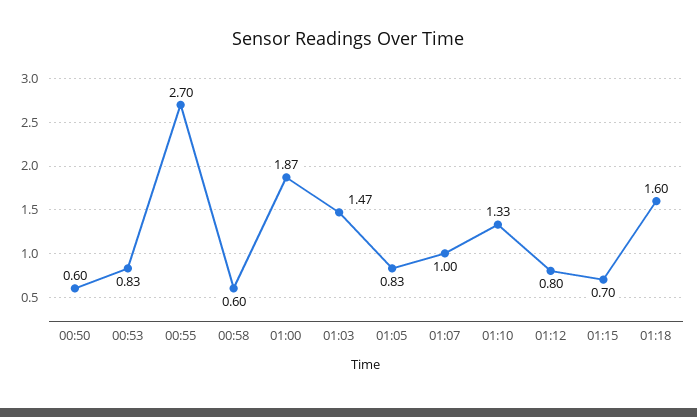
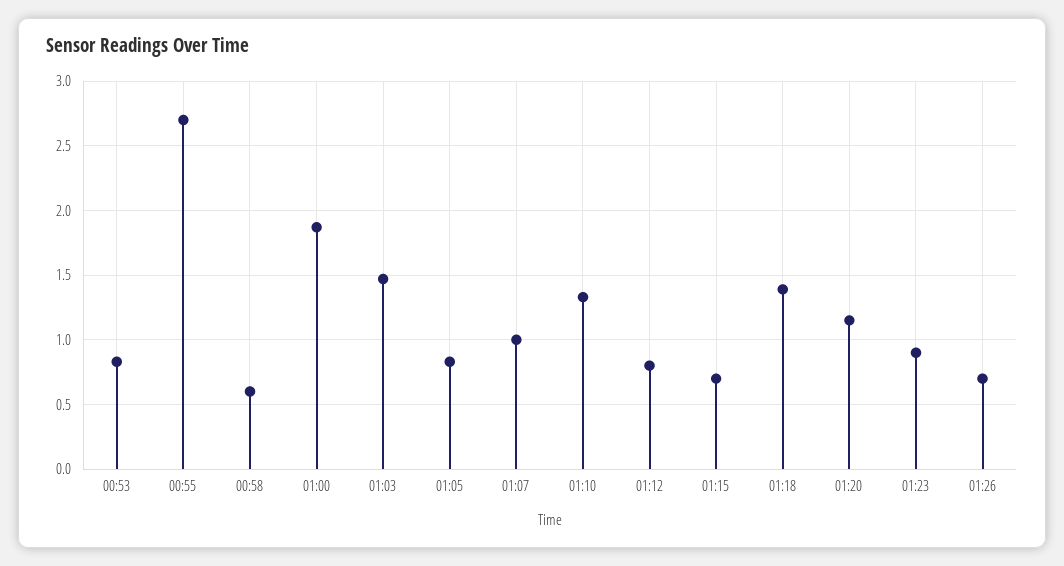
00:50: 0.6 -> none
01:18: 1.6 -> 1.4
01:20: none -> 1.15
01:23: none -> 0.9
01:26: none -> 0.7

